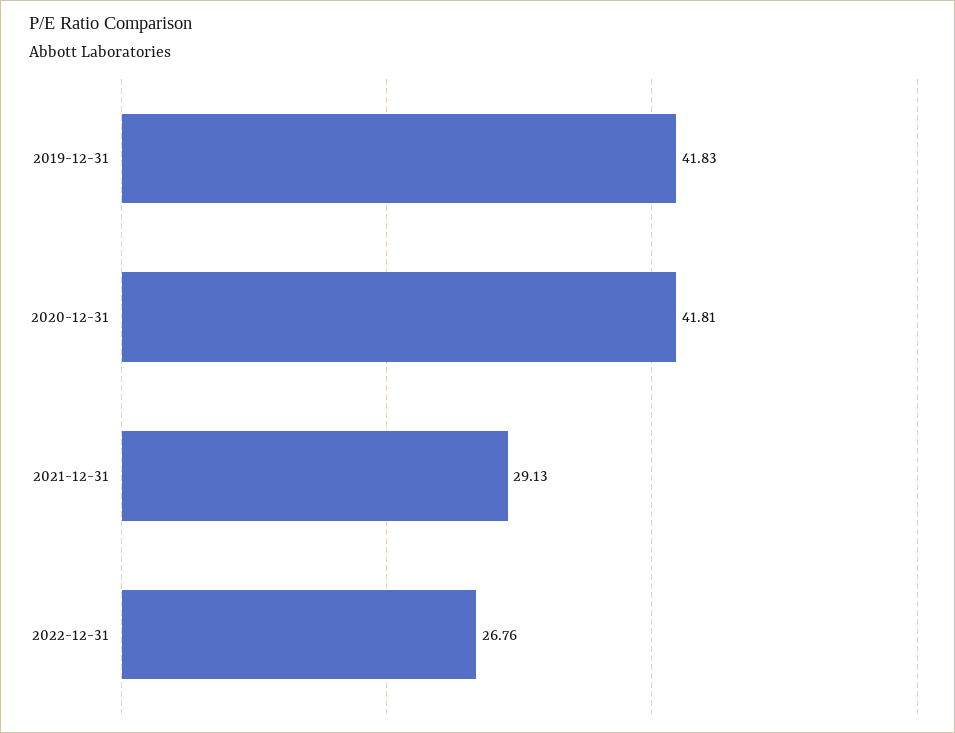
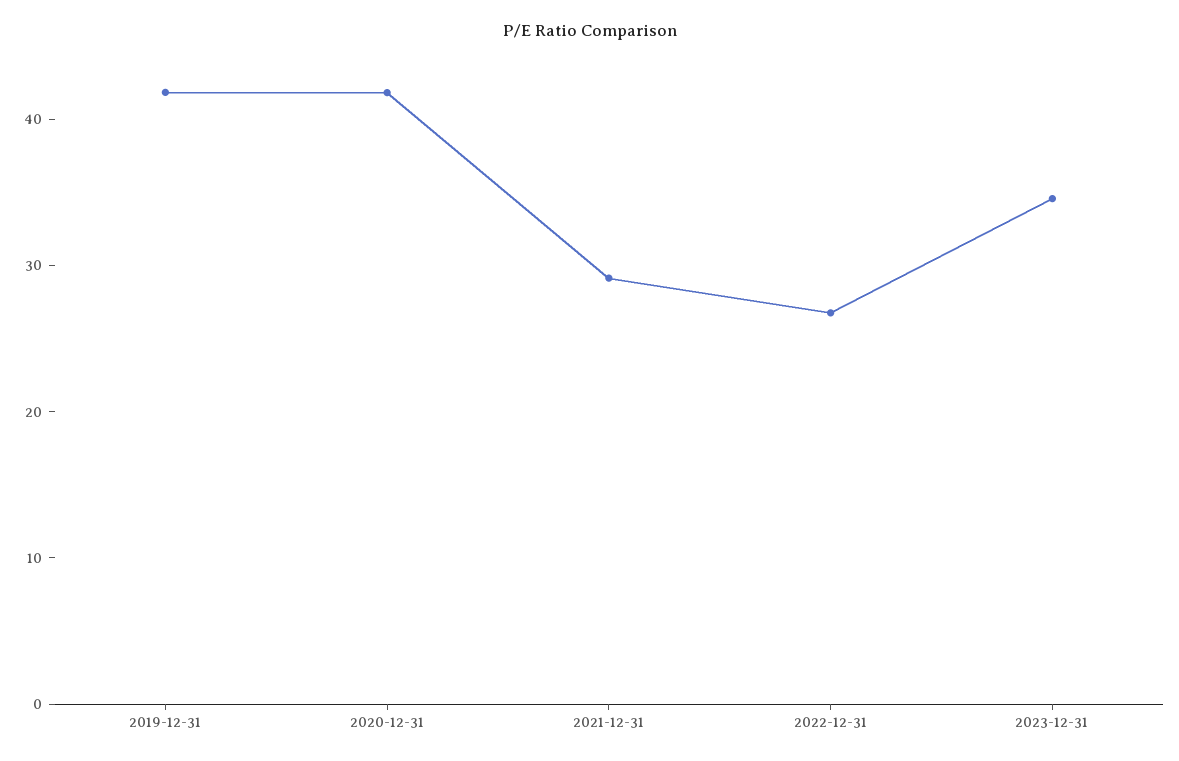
2023-12-31: none -> 34

